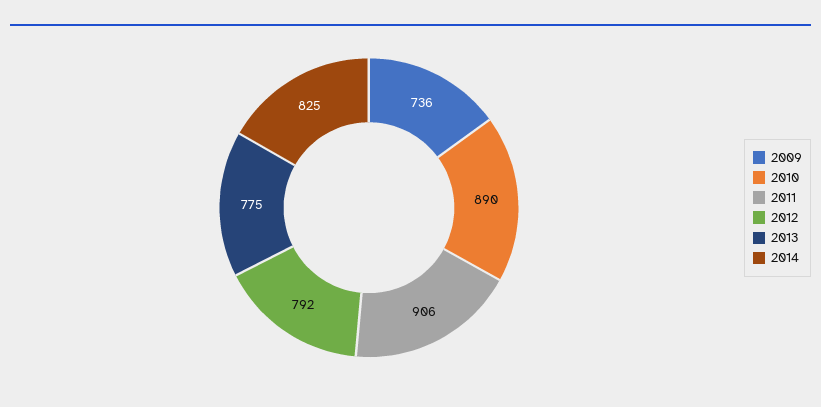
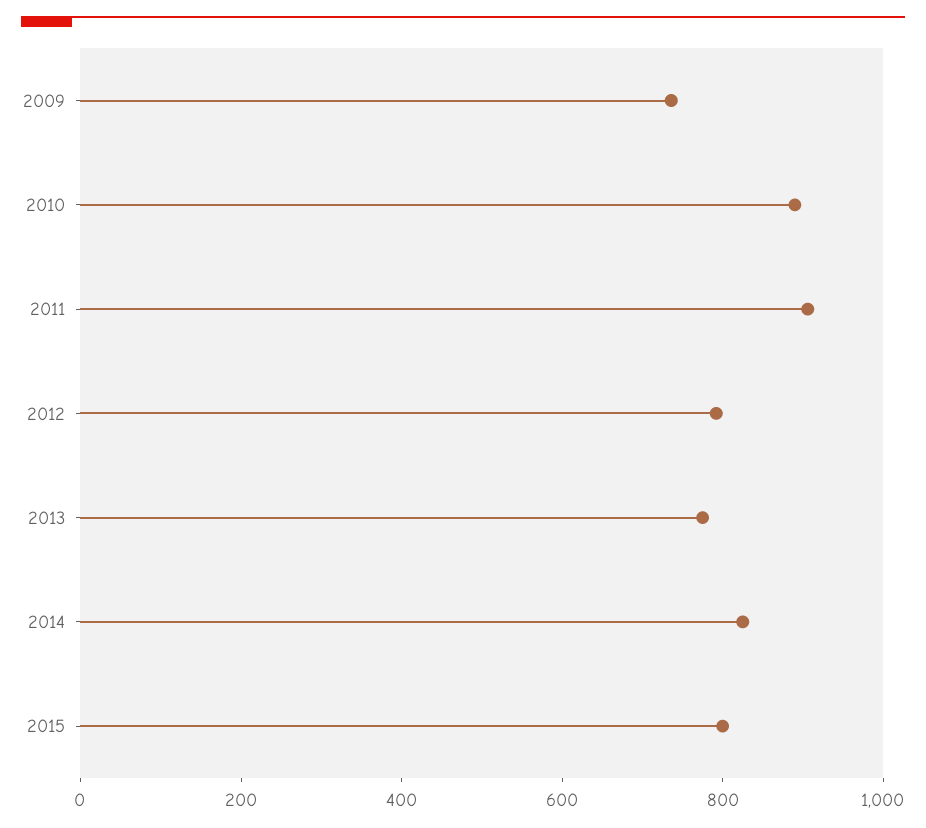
2015: none -> 800

